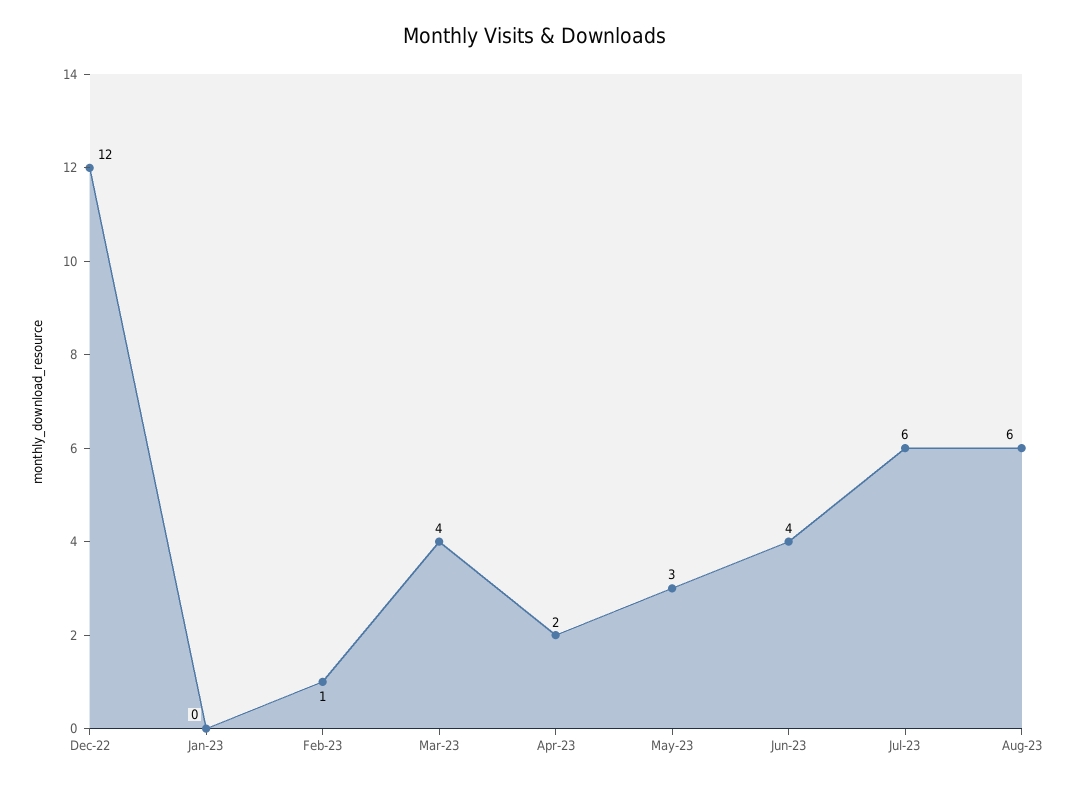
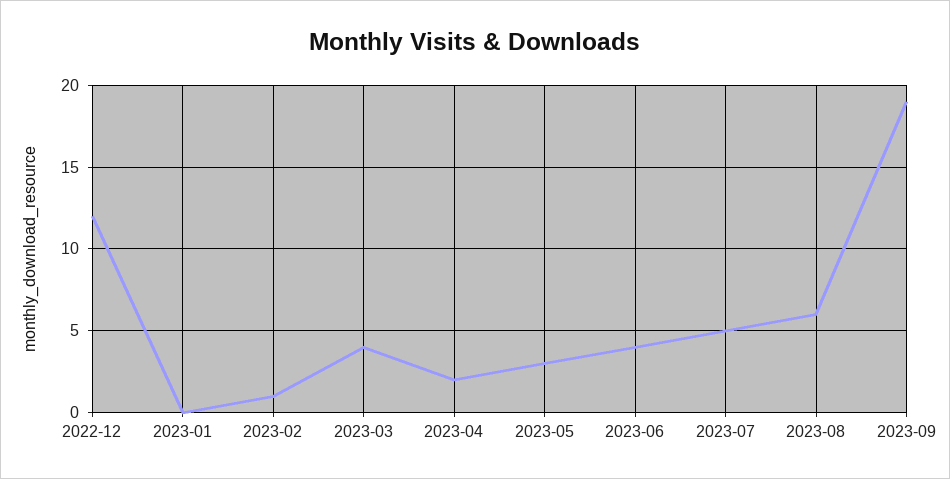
Jul-23: 6 -> 5
2023-09: none -> 19

